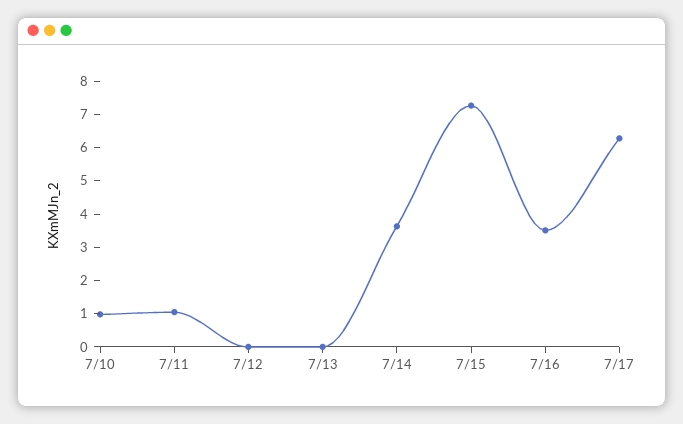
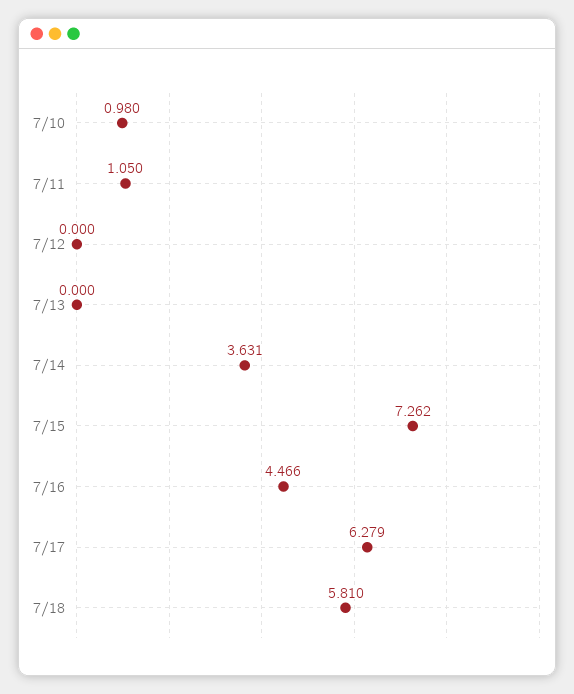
7/16: 3.5 -> 4.466
7/18: none -> 5.81

